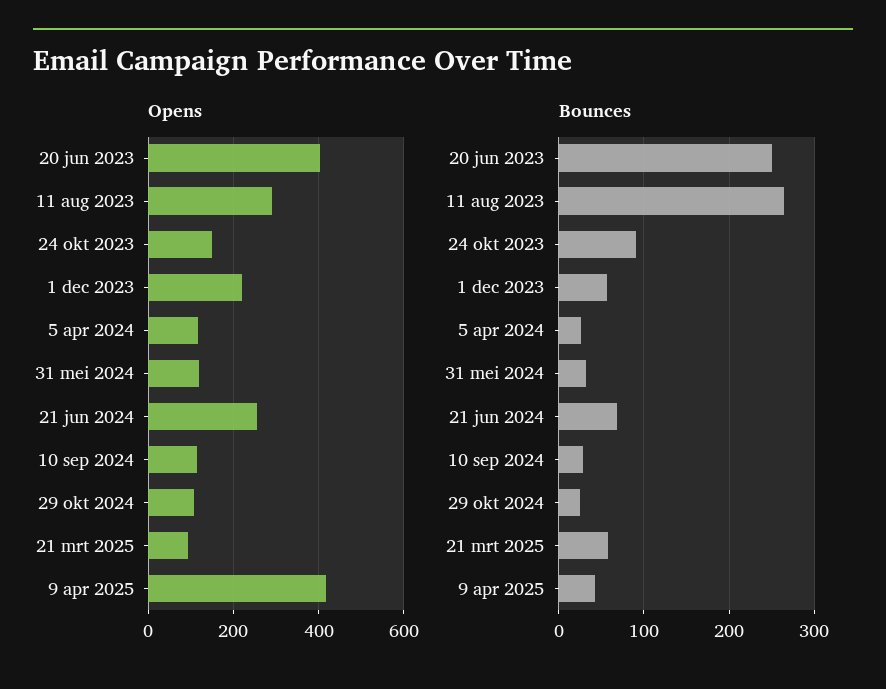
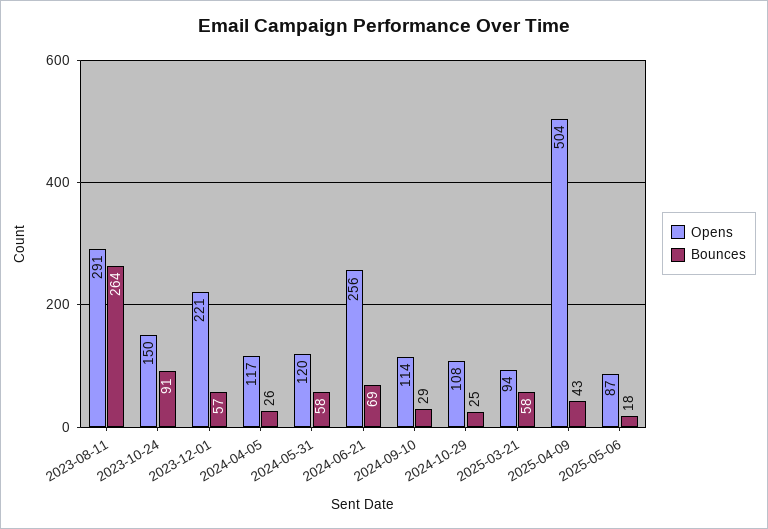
Opens, 20 jun 2023: 400 -> none
Opens, 9 apr 2025: 420 -> 504
Bounces, 20 jun 2023: 250 -> none
Bounces, 31 mei 2024: 30 -> 58
Opens, 2025-05-06: none -> 87
Bounces, 2025-05-06: none -> 18

